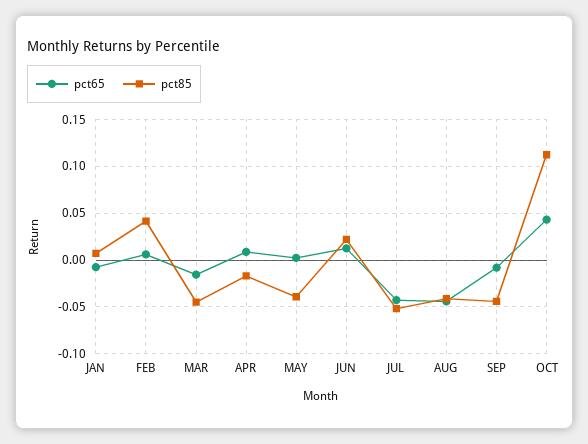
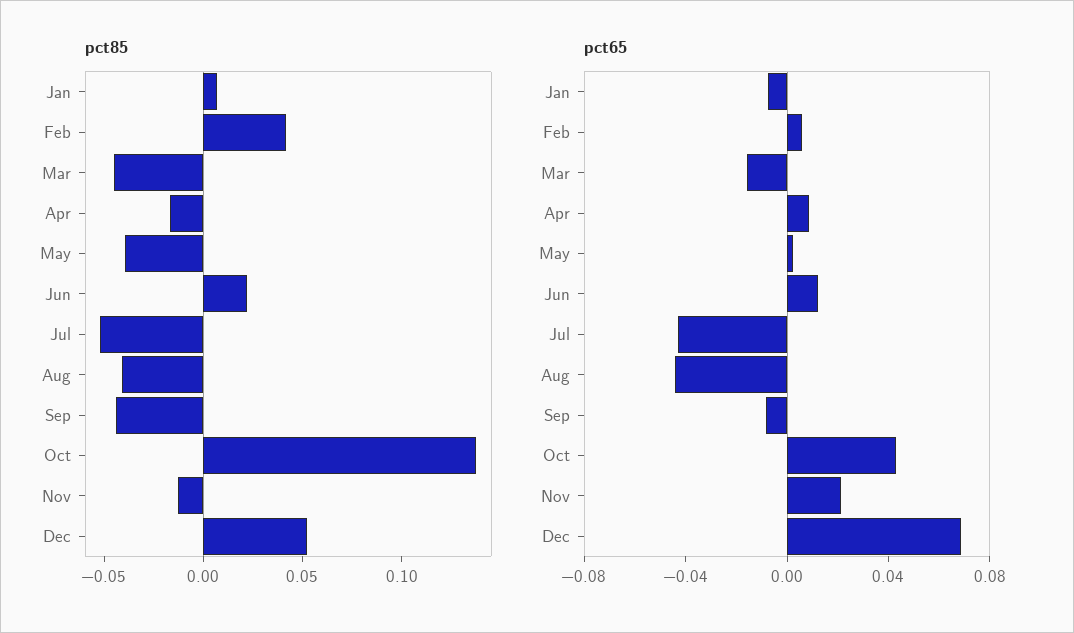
pct85, OCT: 0.11 -> 0.14
pct85, Nov: none -> -0.01
pct85, Dec: none -> 0.05
pct65, Nov: none -> 0.02
pct65, Dec: none -> 0.07

